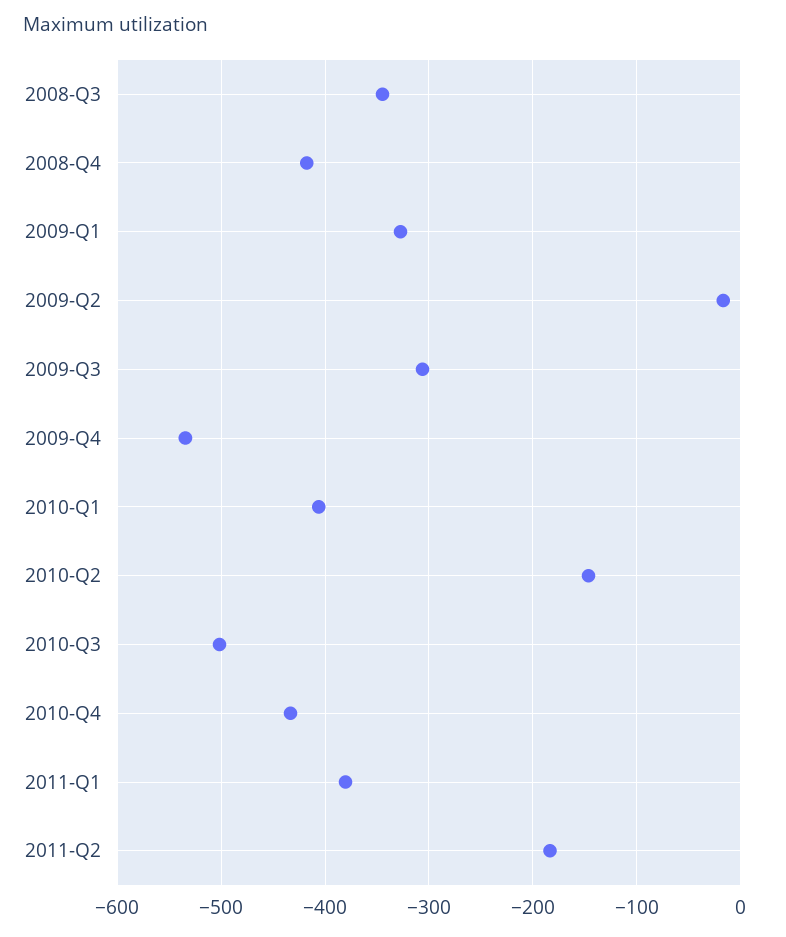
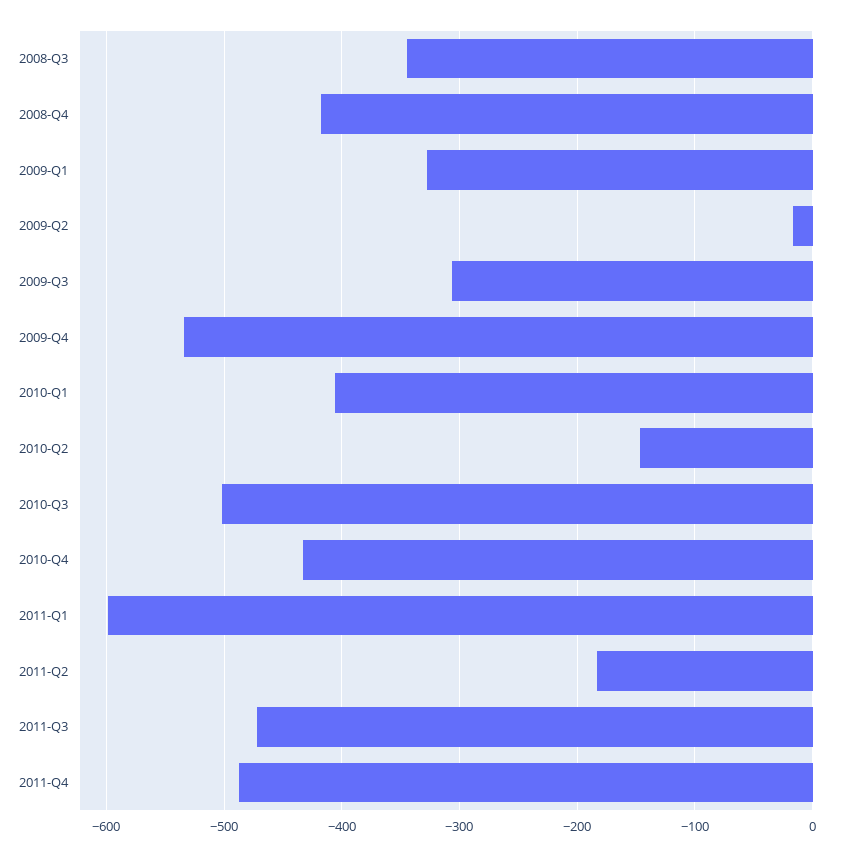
2011-Q1: -380 -> -600
2011-Q3: none -> -470
2011-Q4: none -> -490

